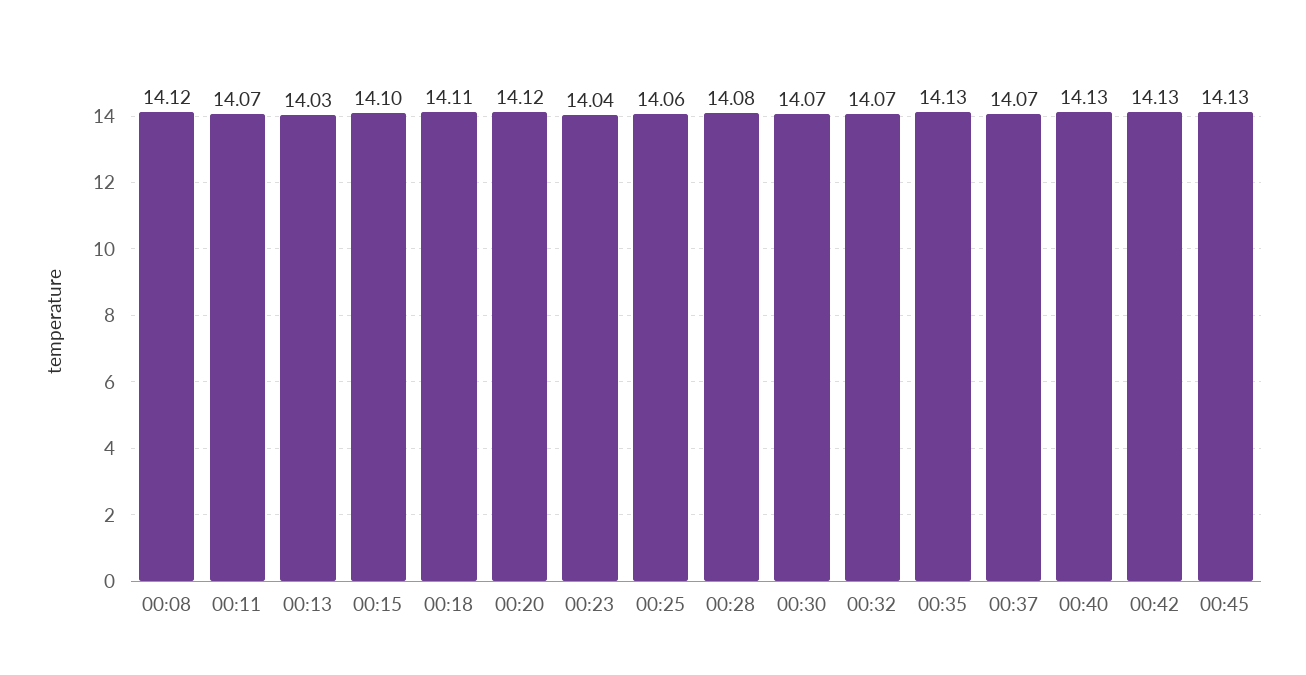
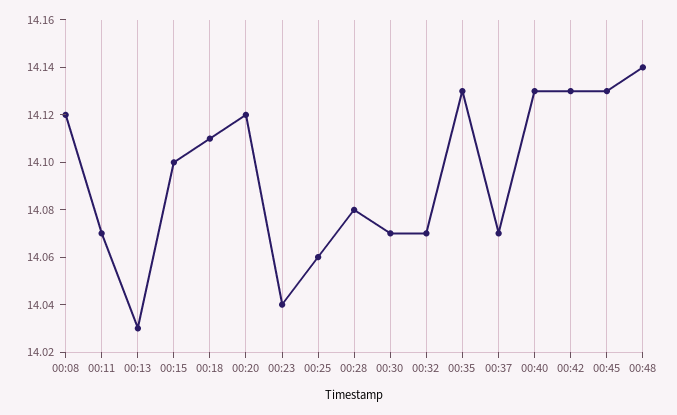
00:48: none -> 14.14

